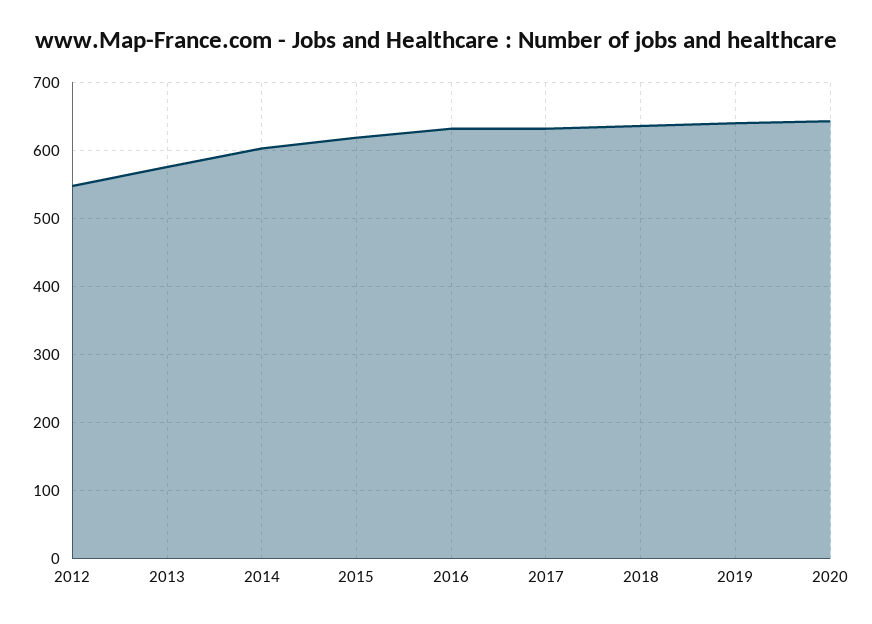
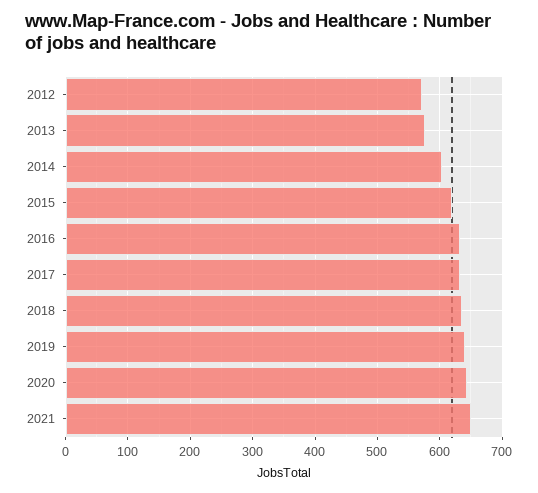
2012: 550 -> 570
2021: none -> 650

